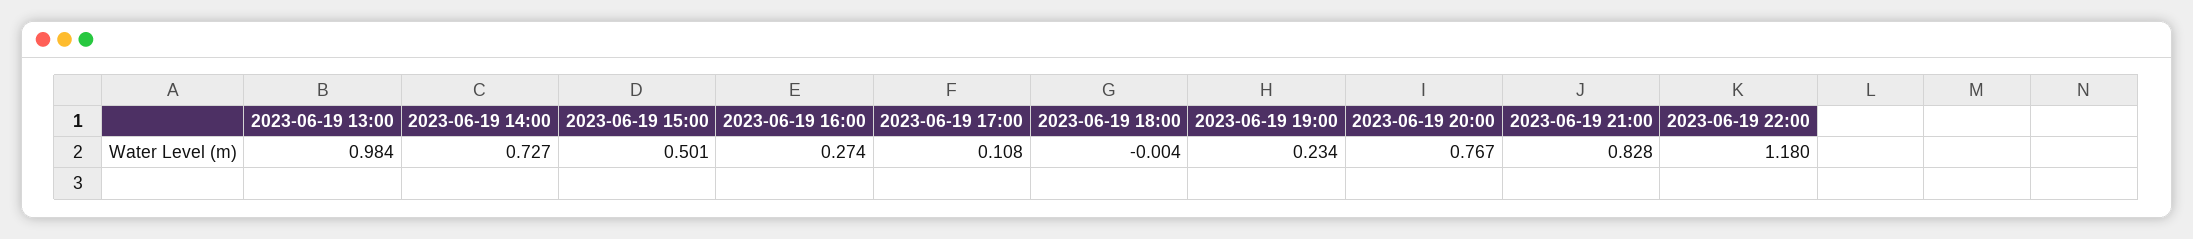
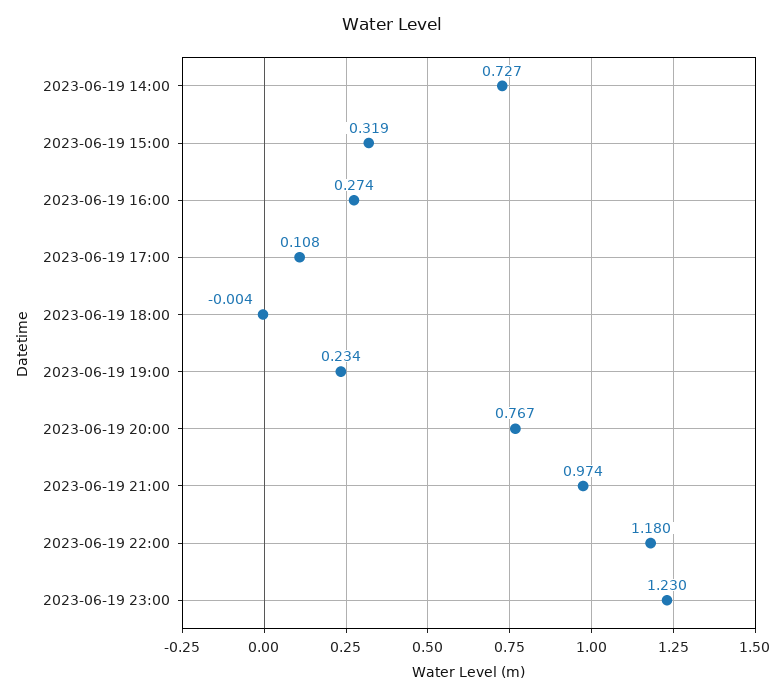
2023-06-19 13:00: 0.984 -> none
2023-06-19 15:00: 0.501 -> 0.319
2023-06-19 21:00: 0.828 -> 0.974
2023-06-19 23:00: none -> 1.23

